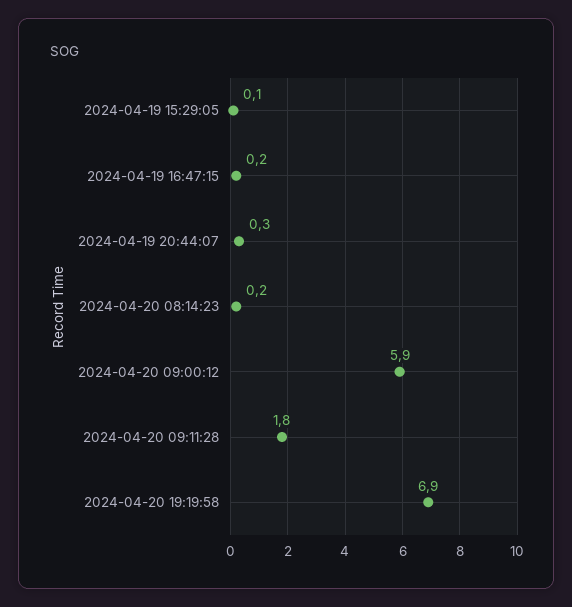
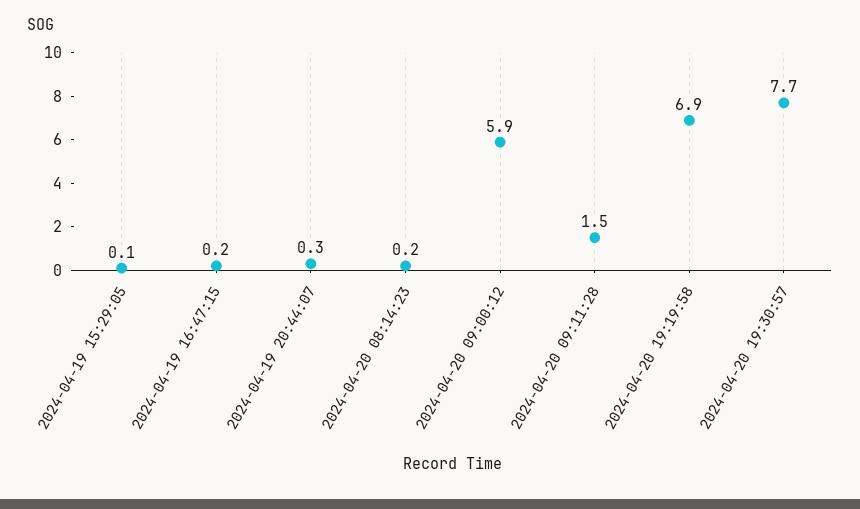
2024-04-20 09:11:28: 1.8 -> 1.5
2024-04-20 19:30:57: none -> 7.7

